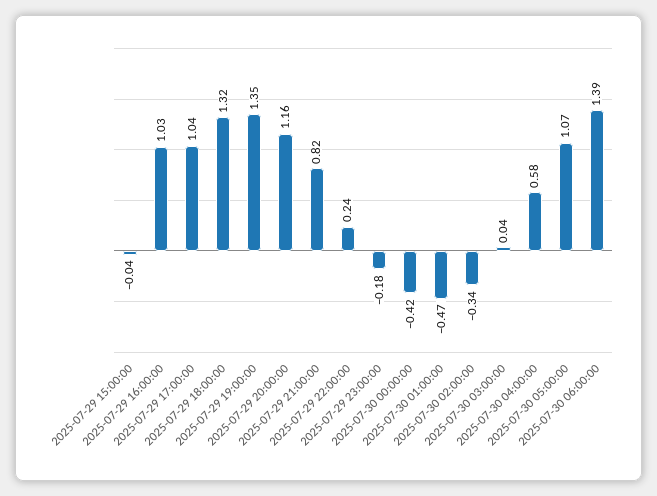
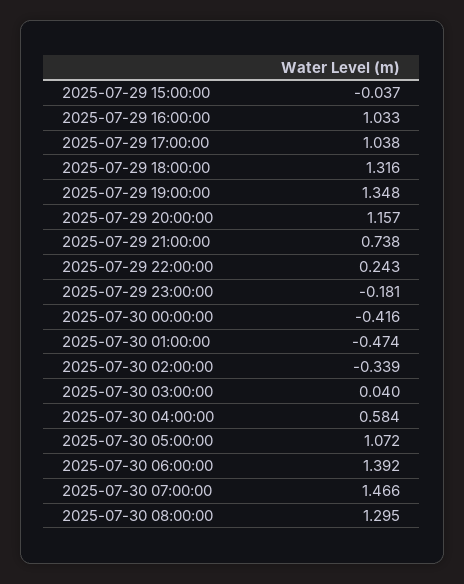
2025-07-29 21:00:00: 0.82 -> 0.738
2025-07-30 07:00:00: none -> 1.466
2025-07-30 08:00:00: none -> 1.295

